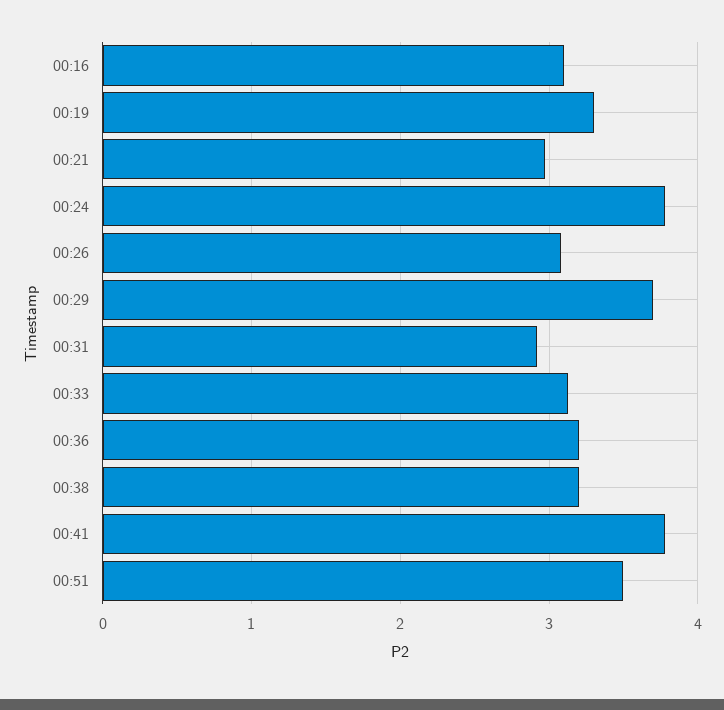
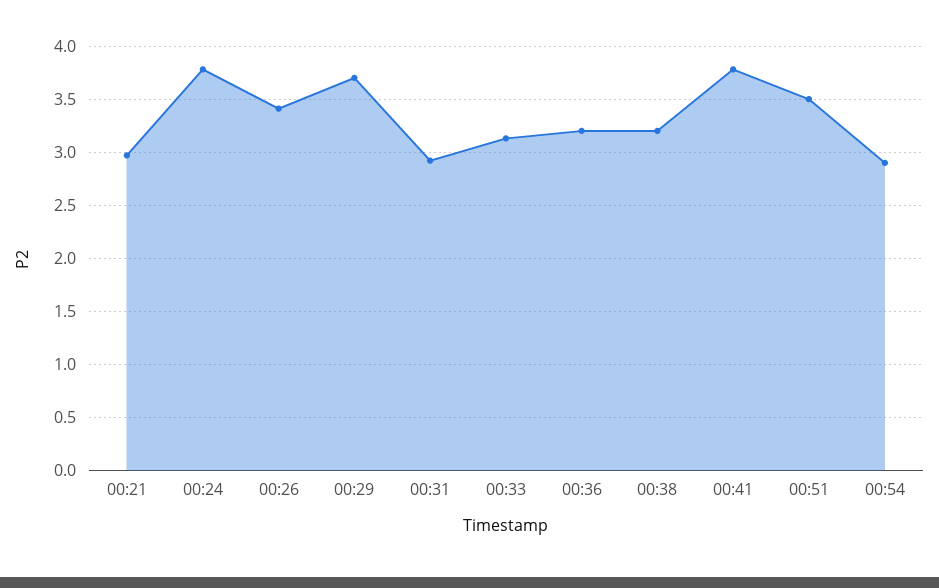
00:16: 3.1 -> none
00:19: 3.3 -> none
00:26: 3.1 -> 3.4
00:54: none -> 2.9

